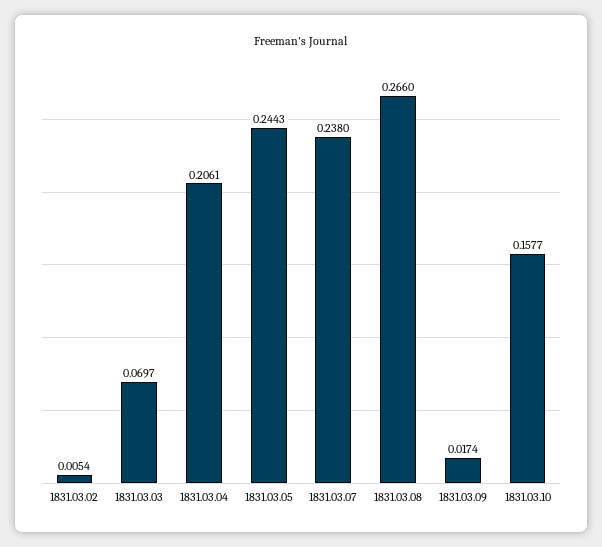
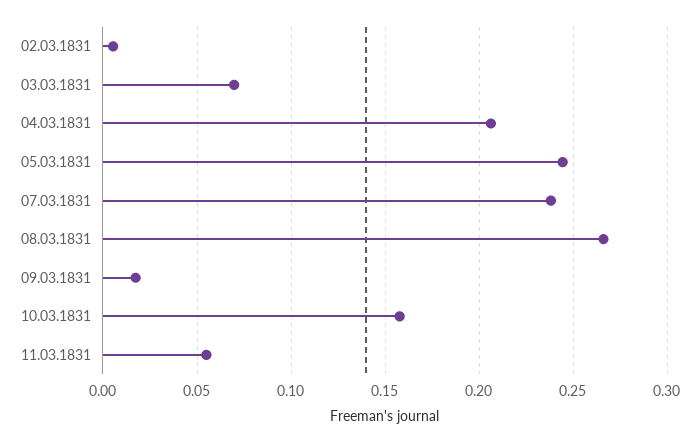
11.03.1831: none -> 0.055

